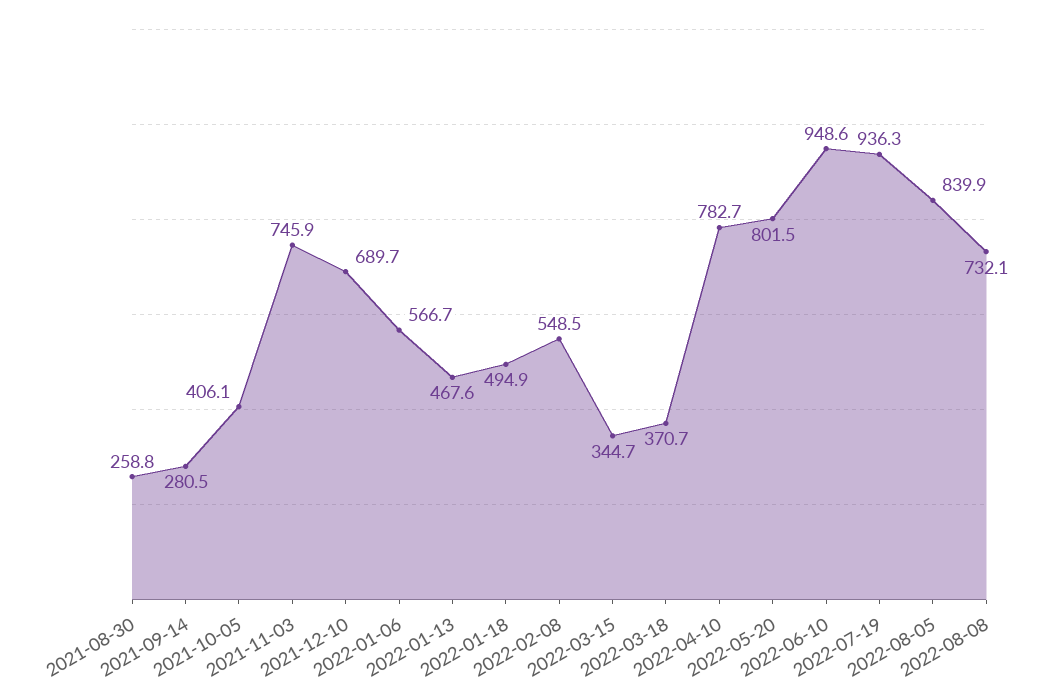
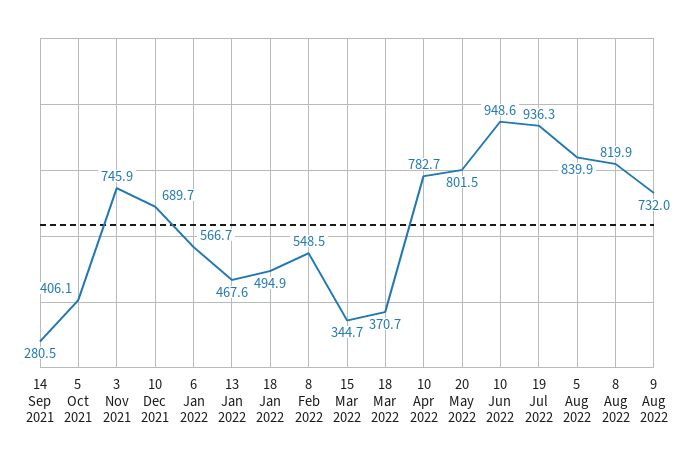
2021-08-30: 258.8 -> none
2022-08-08: 732.1 -> 819.9
9 Aug 2022: none -> 732

